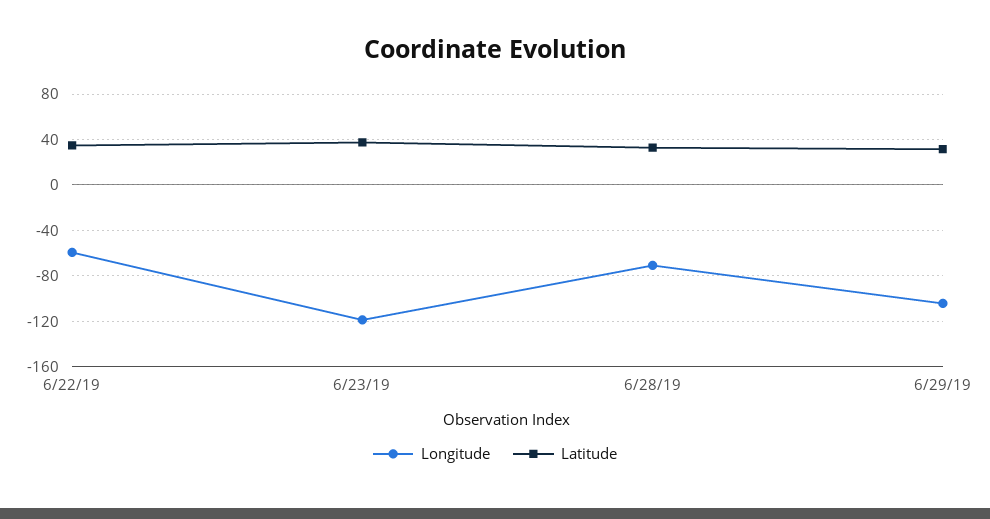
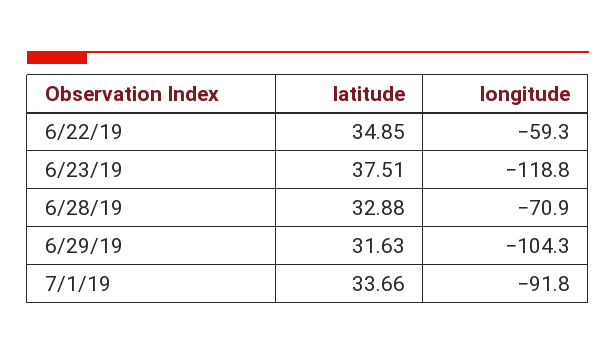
Latitude, 7/1/19: none -> 33.66
Longitude, 7/1/19: none -> -91.8

